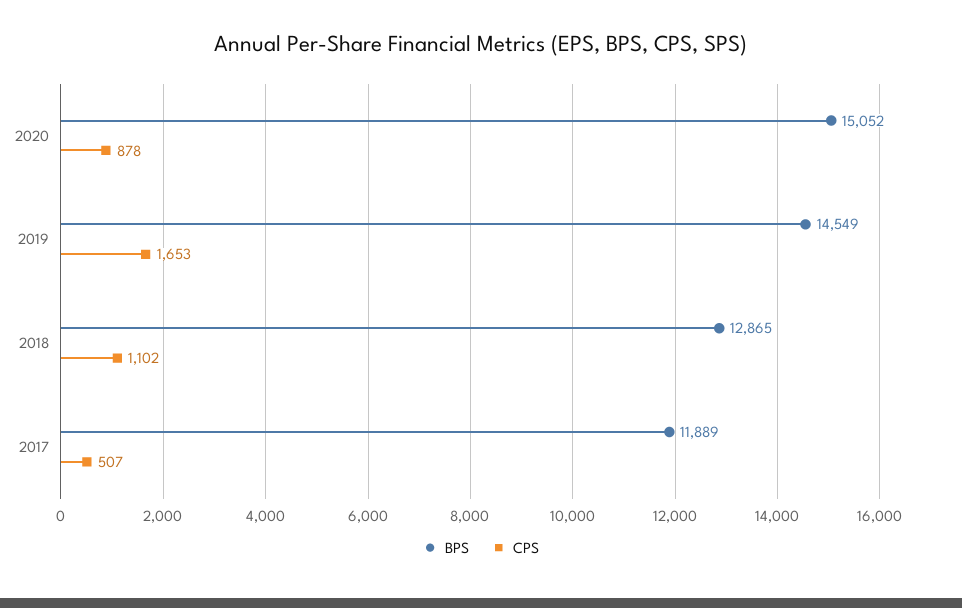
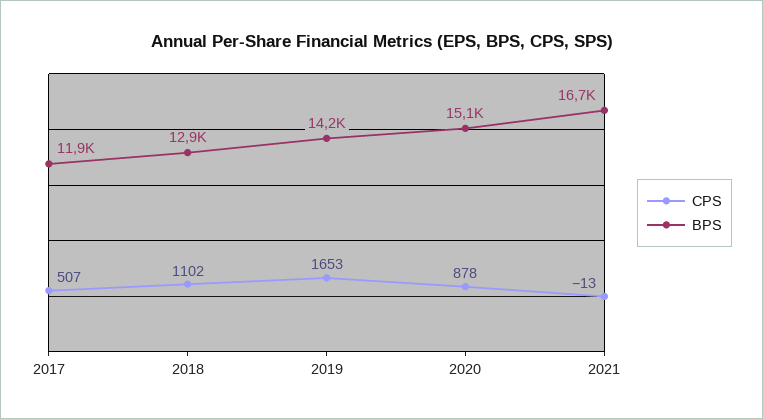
BPS, 2019: 14549 -> 14200
CPS, 2021: none -> -13
BPS, 2021: none -> 16700

